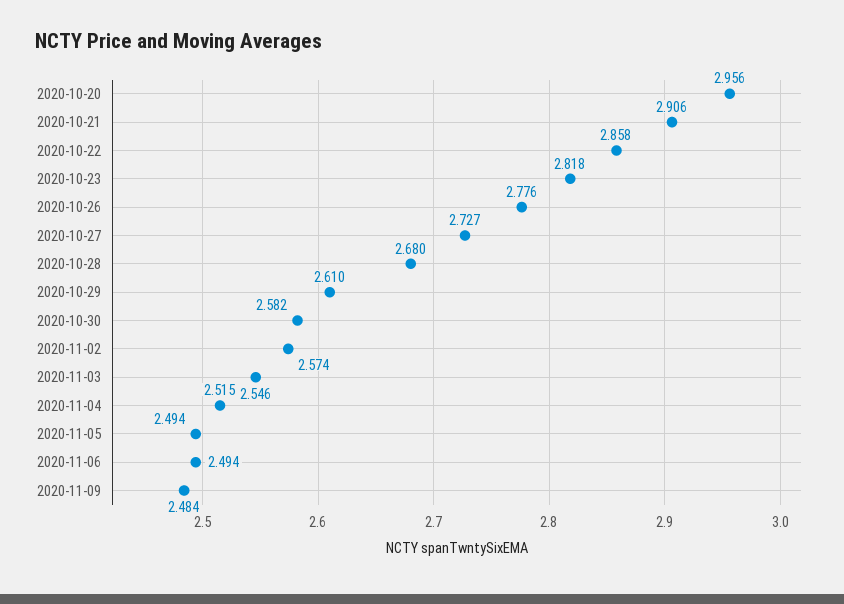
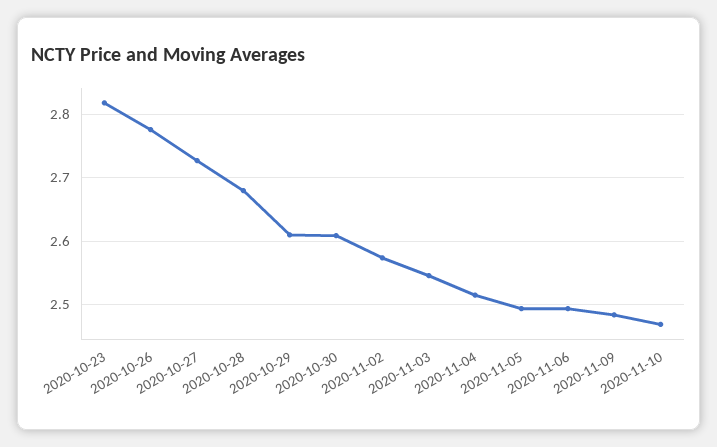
2020-10-20: 2.956 -> none
2020-10-21: 2.906 -> none
2020-10-22: 2.858 -> none
2020-10-30: 2.582 -> 2.61
2020-11-10: none -> 2.47

